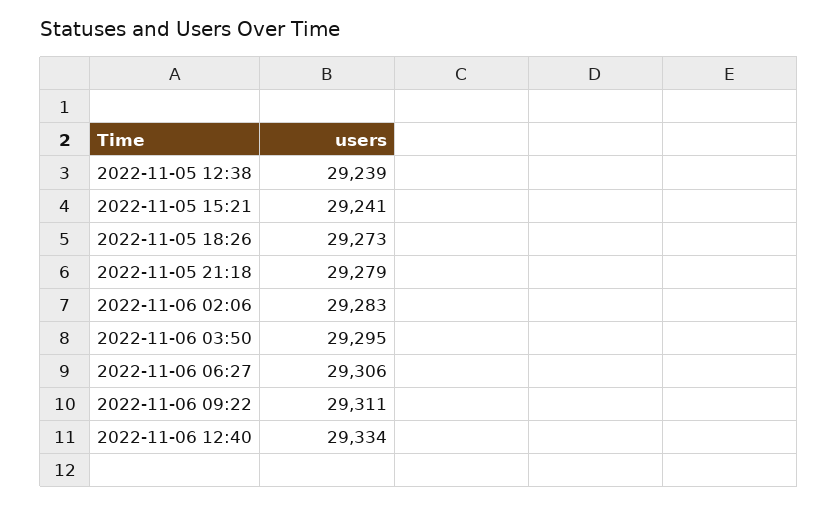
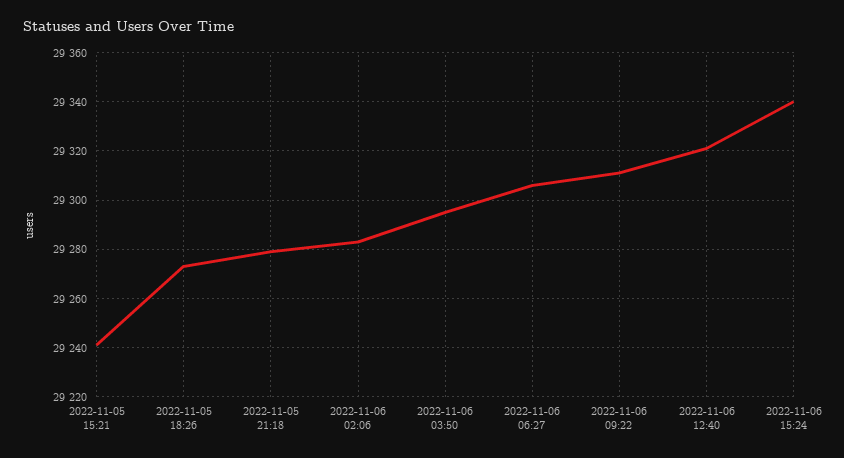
2022-11-05 12:38: 29239 -> none
2022-11-06 12:40: 29334 -> 29320
2022-11-06 15:24: none -> 29340

